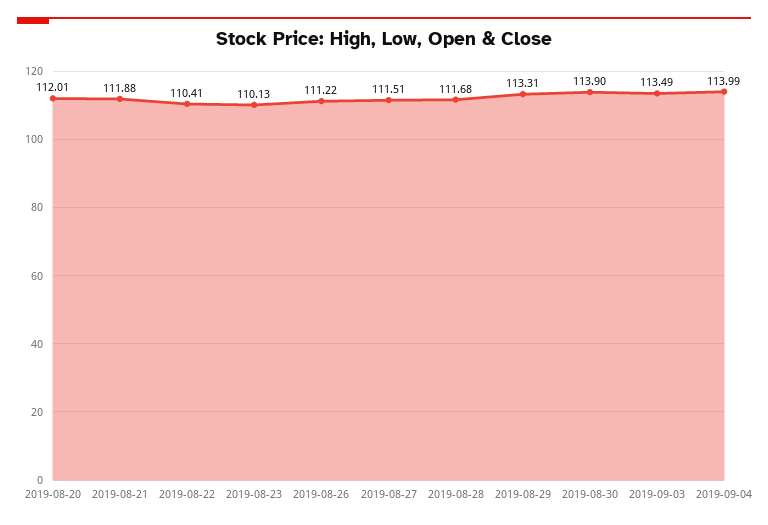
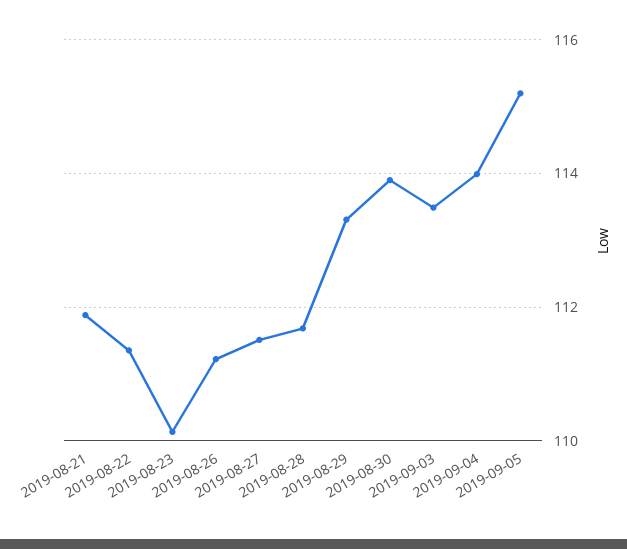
2019-08-20: 112.01 -> none
2019-08-22: 110.41 -> 111.4
2019-09-05: none -> 115.2

